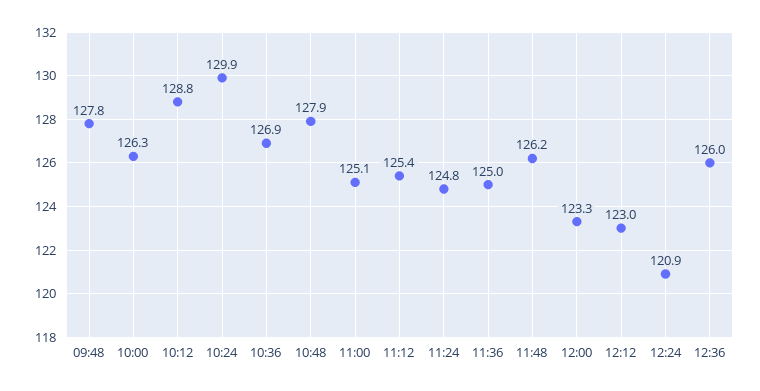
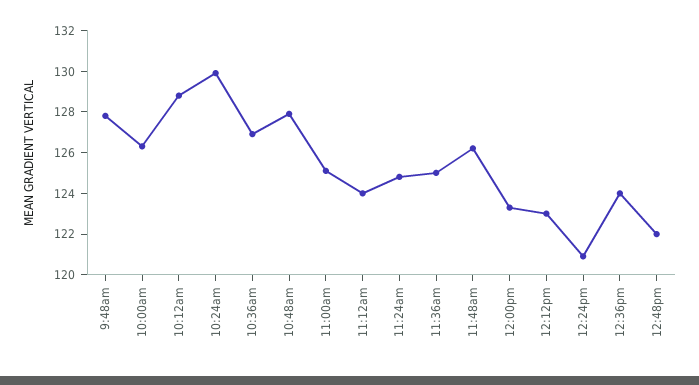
11:12: 125.4 -> 124
12:36: 126 -> 124
12:48pm: none -> 122

